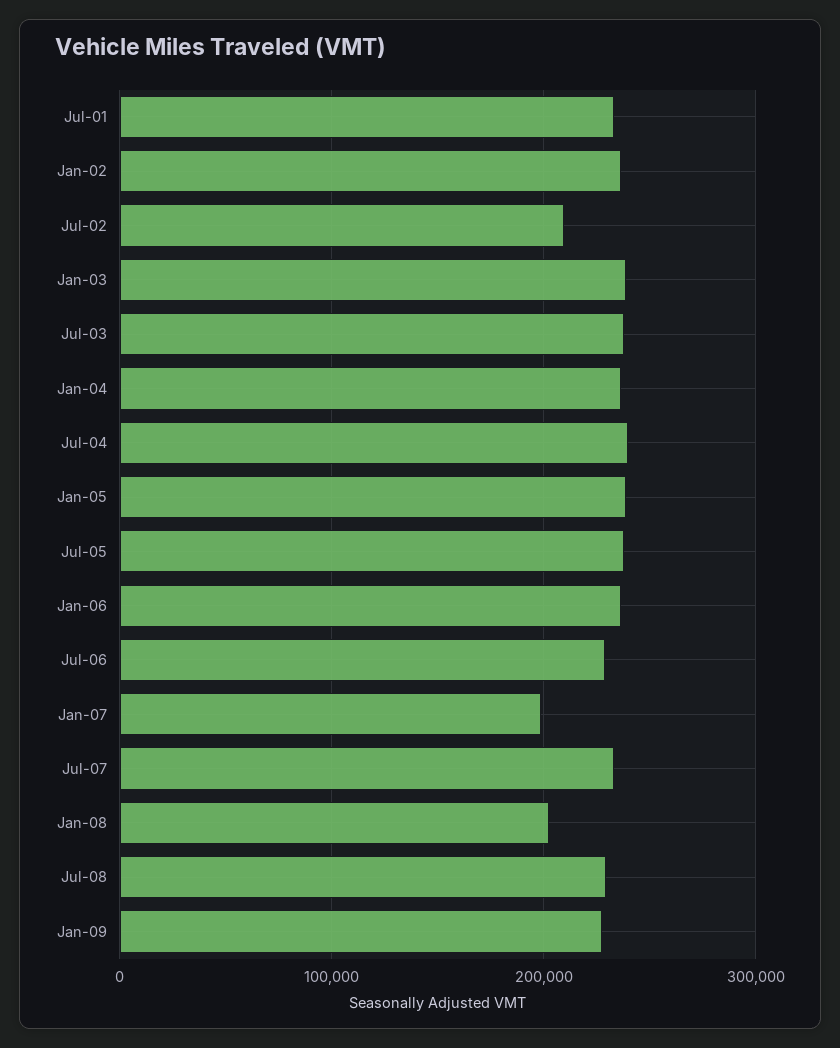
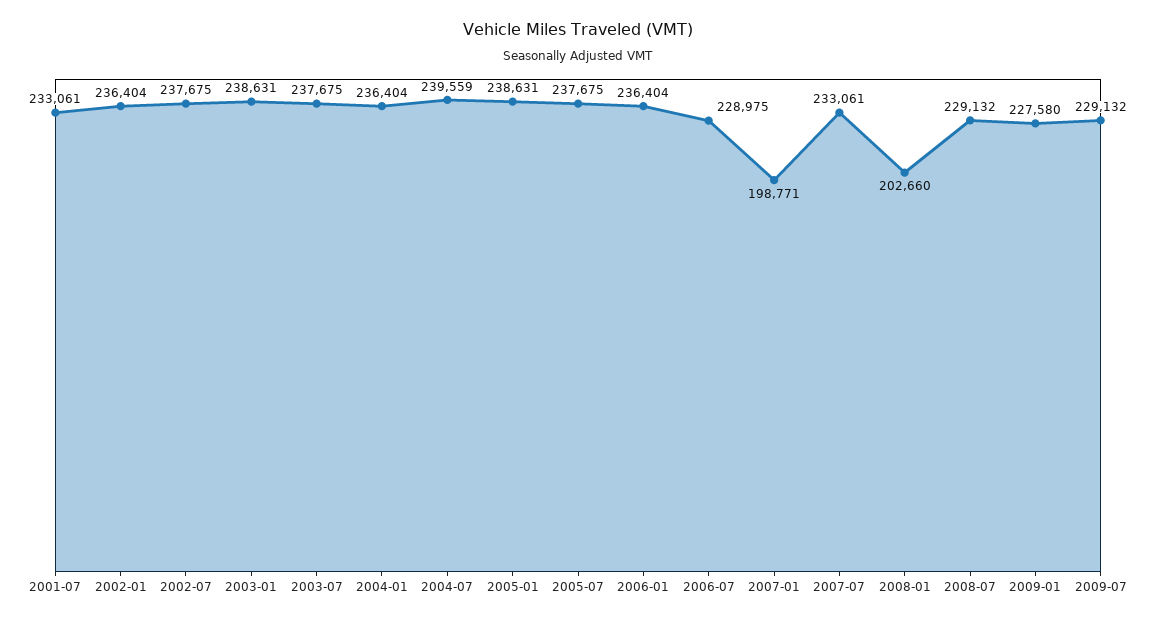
Jul-02: 210000 -> 237675
2009-07: none -> 229132

